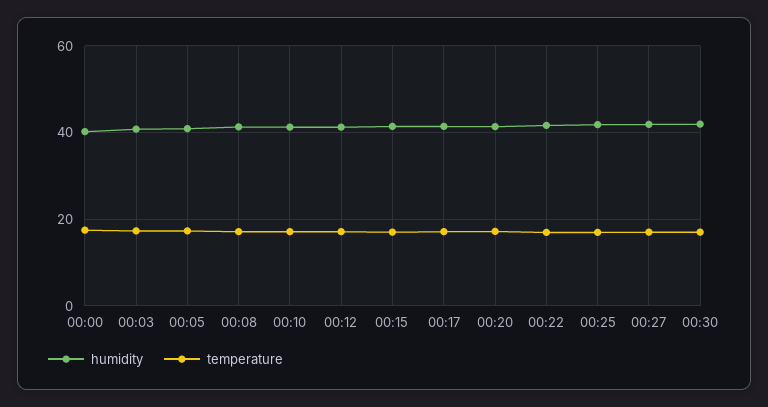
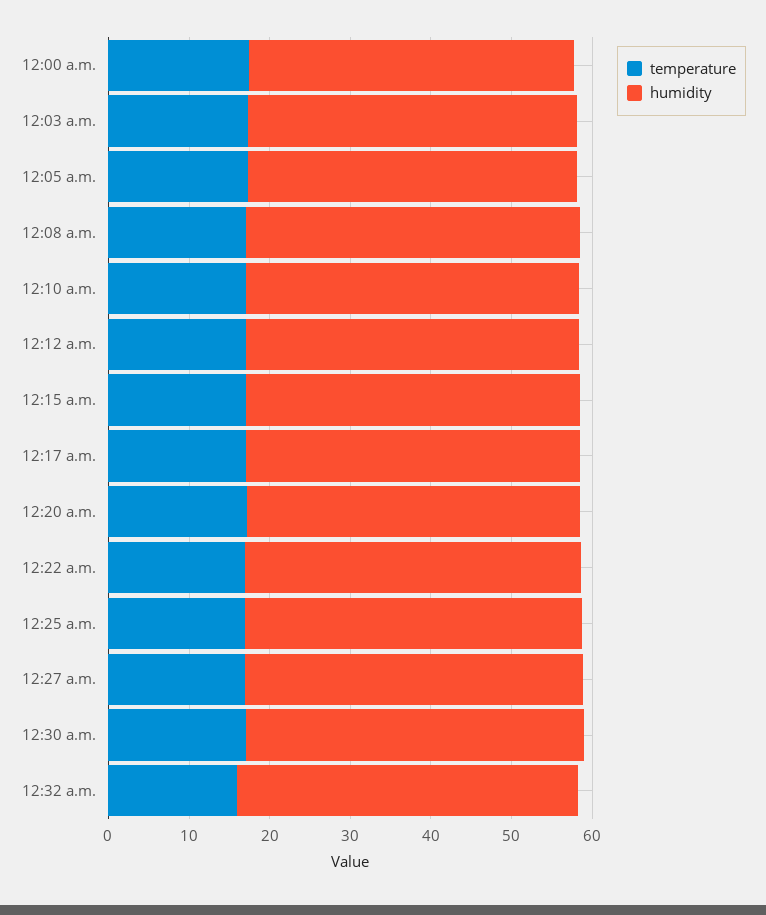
temperature, 12:32 a.m.: none -> 16
humidity, 12:32 a.m.: none -> 42

